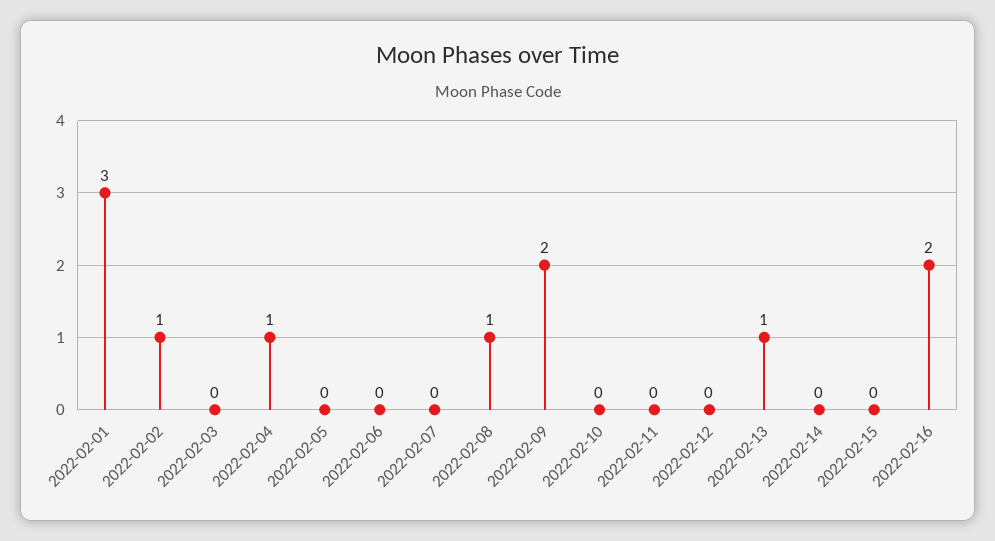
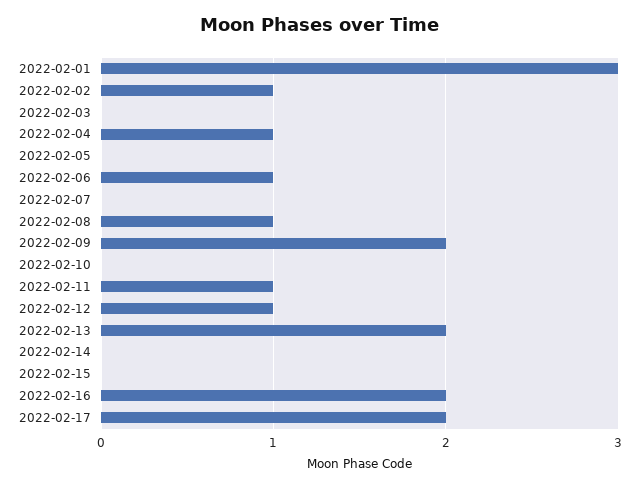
2022-02-06: 0 -> 1
2022-02-11: 0 -> 1
2022-02-12: 0 -> 1
2022-02-13: 1 -> 2
2022-02-17: none -> 2

